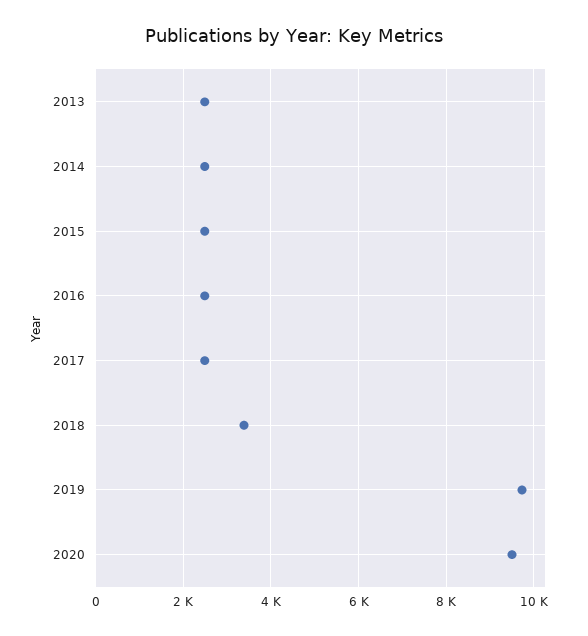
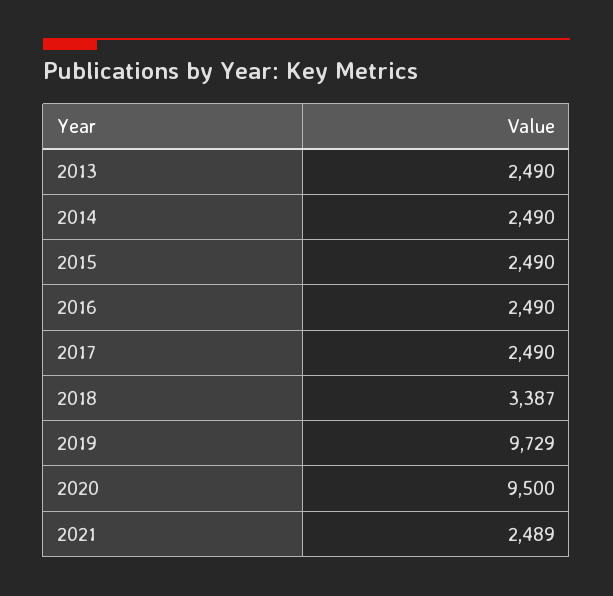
2021: none -> 2489

